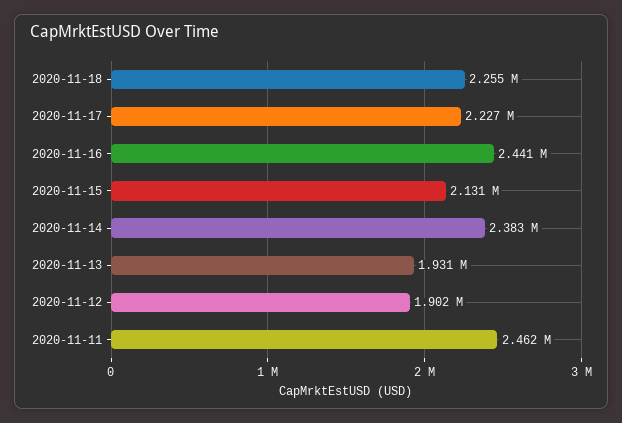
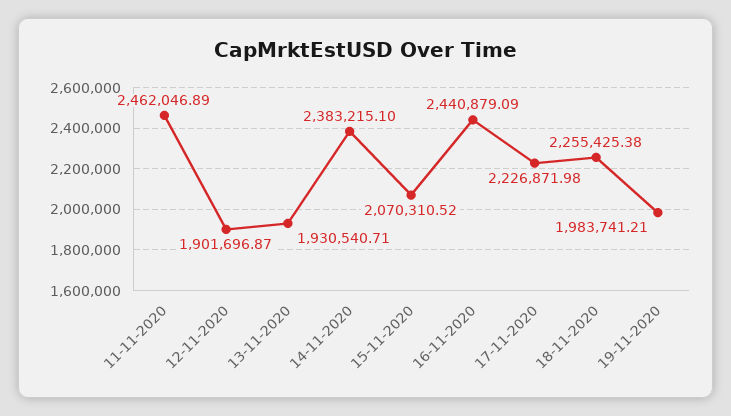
2020-11-15: 2131000 -> 2070310.52
19-11-2020: none -> 1983741.21

